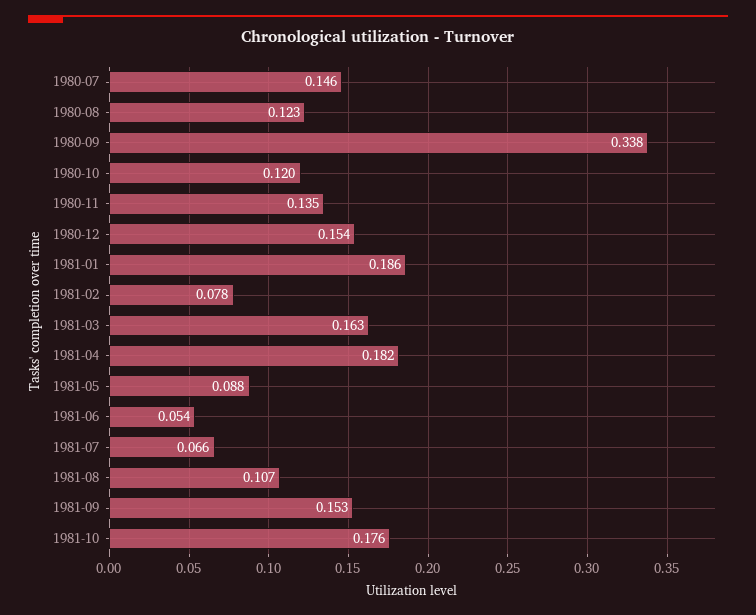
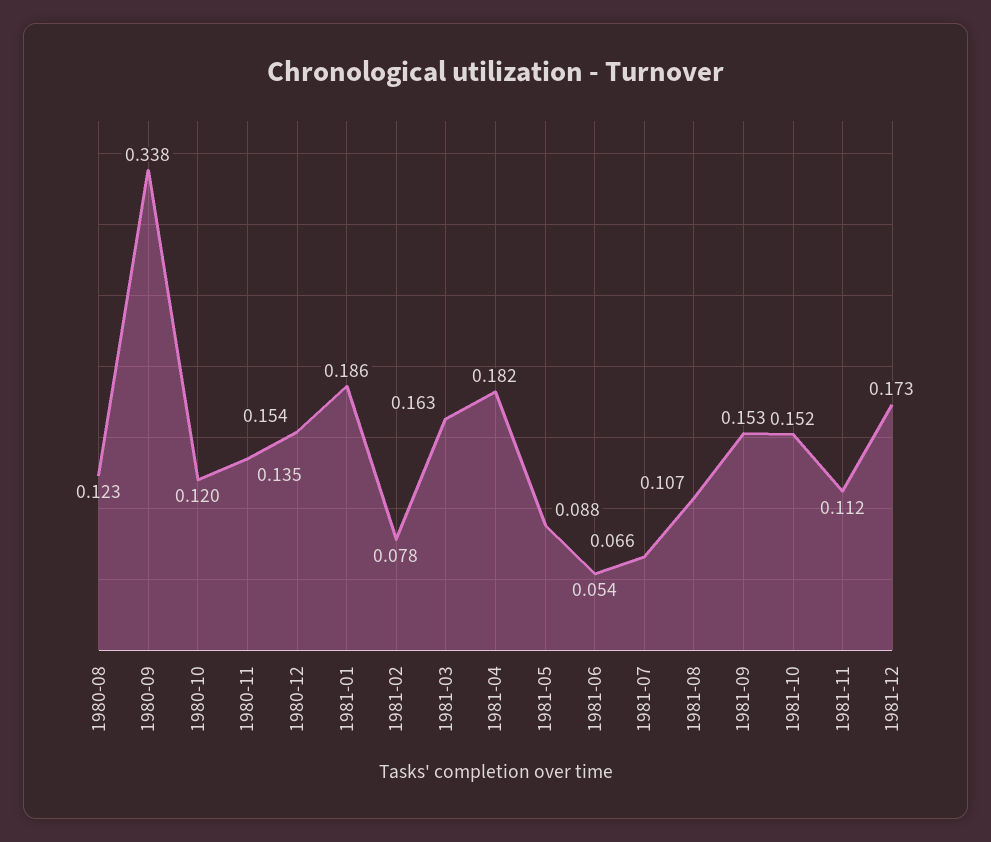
1980-07: 0.146 -> none
1981-10: 0.176 -> 0.152
1981-11: none -> 0.112
1981-12: none -> 0.173

